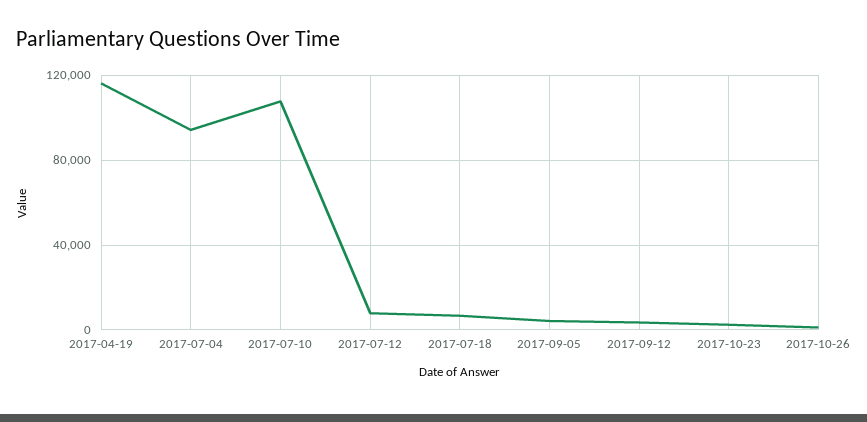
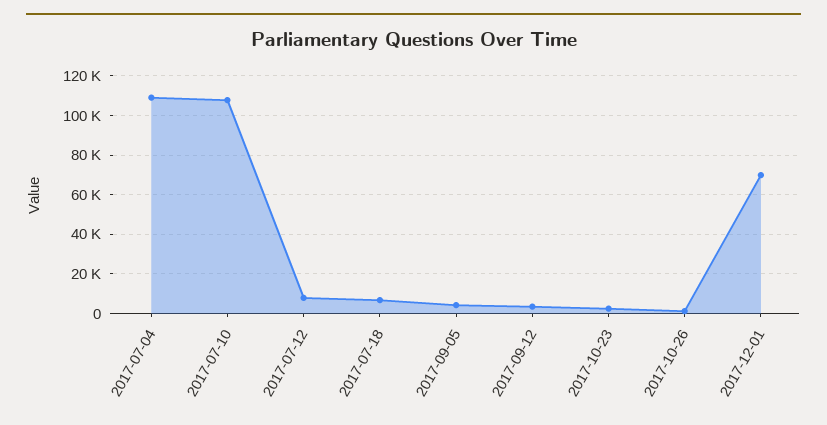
2017-04-19: 115000 -> none
2017-07-04: 95000 -> 110000
2017-12-01: none -> 70000

